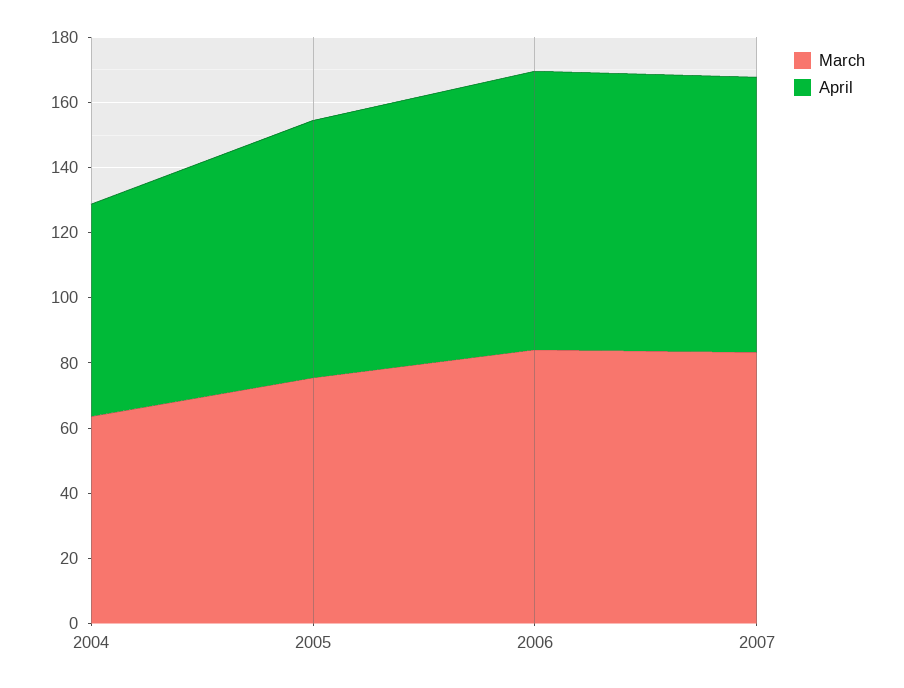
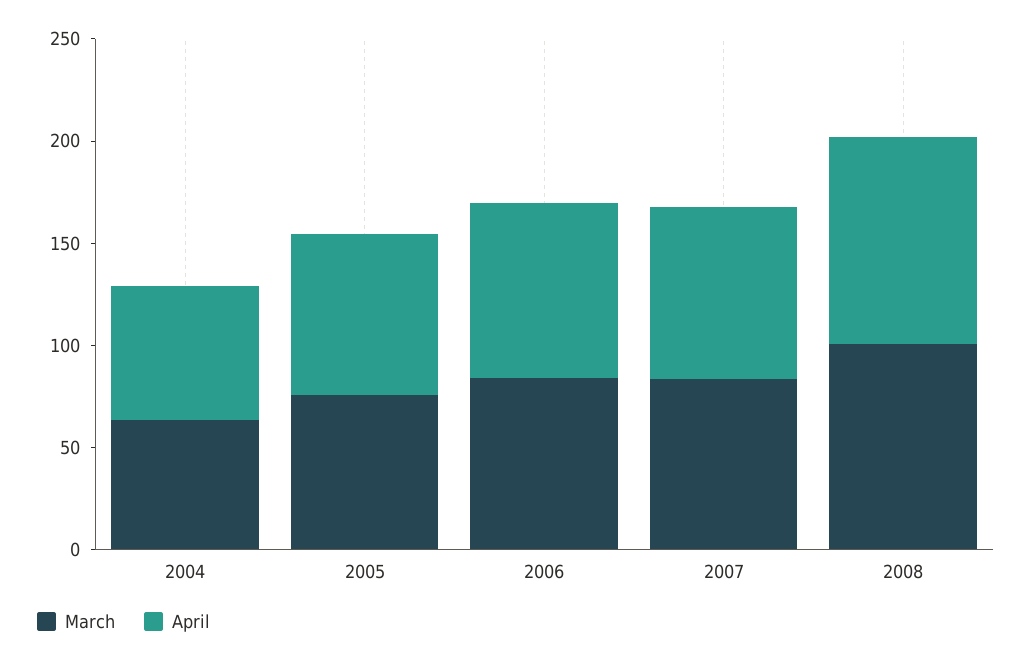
March, 2008: none -> 100
April, 2008: none -> 100

